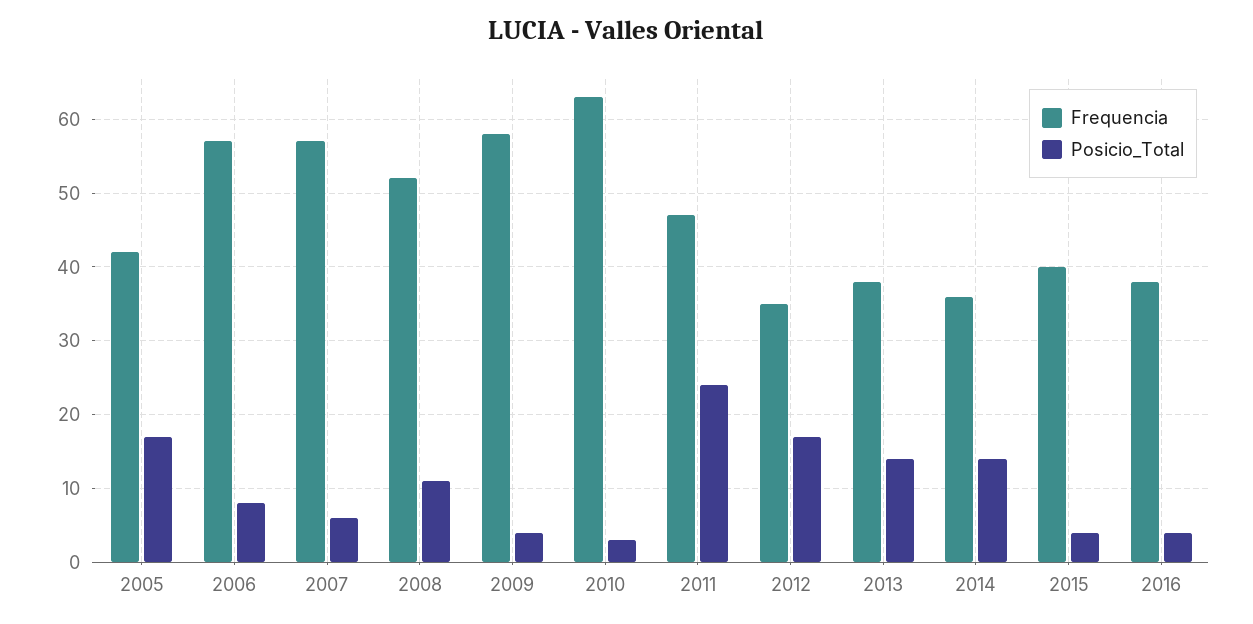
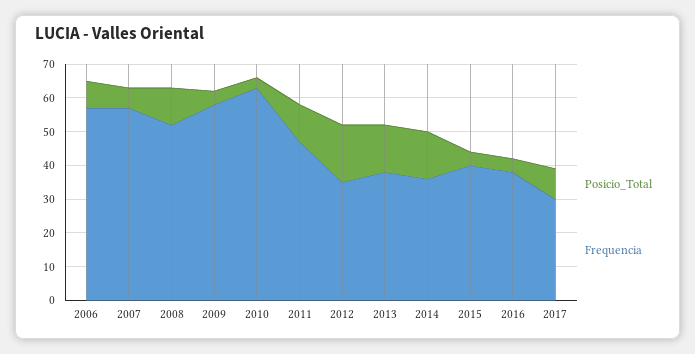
Frequencia, 2005: 42 -> none
Posicio_Total, 2005: 17 -> none
Posicio_Total, 2011: 24 -> 10
Posicio_Total, 2017: none -> 10
Frequencia, 2017: none -> 30

